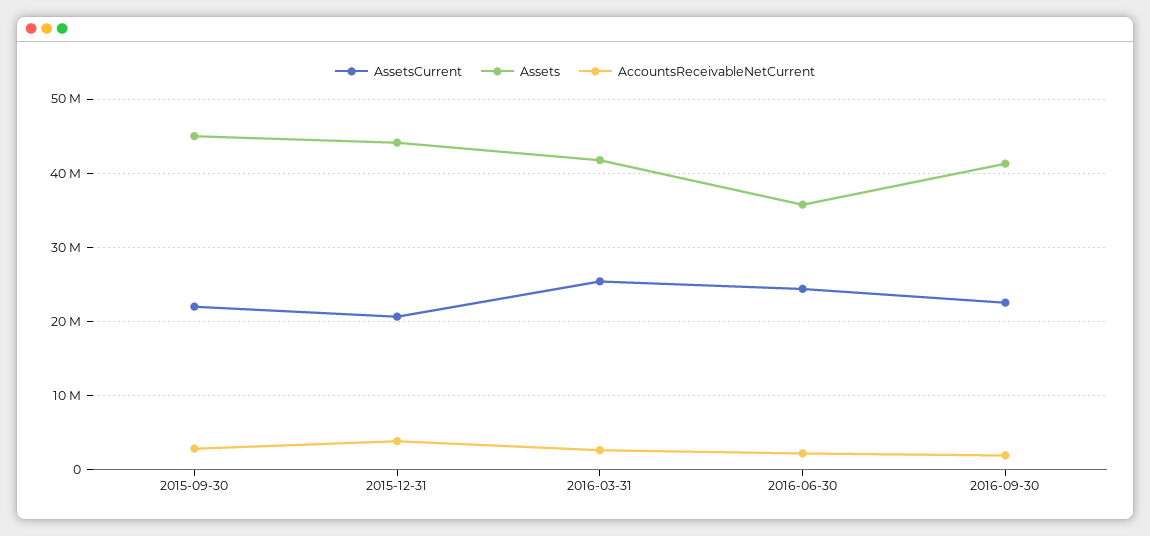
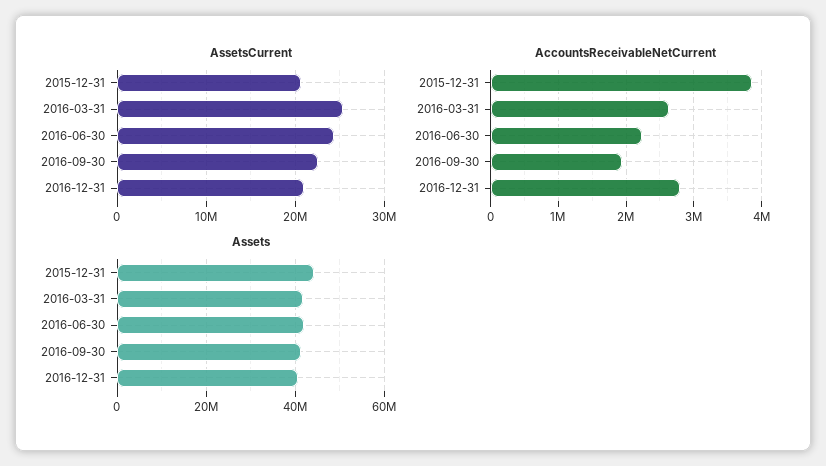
AssetsCurrent, 2015-09-30: 22000000 -> none
Assets, 2015-09-30: 45000000 -> none
AccountsReceivableNetCurrent, 2015-09-30: 3000000 -> none
Assets, 2016-06-30: 36000000 -> 42000000
AssetsCurrent, 2016-12-31: none -> 21000000
AccountsReceivableNetCurrent, 2016-12-31: none -> 2800000
Assets, 2016-12-31: none -> 40000000

